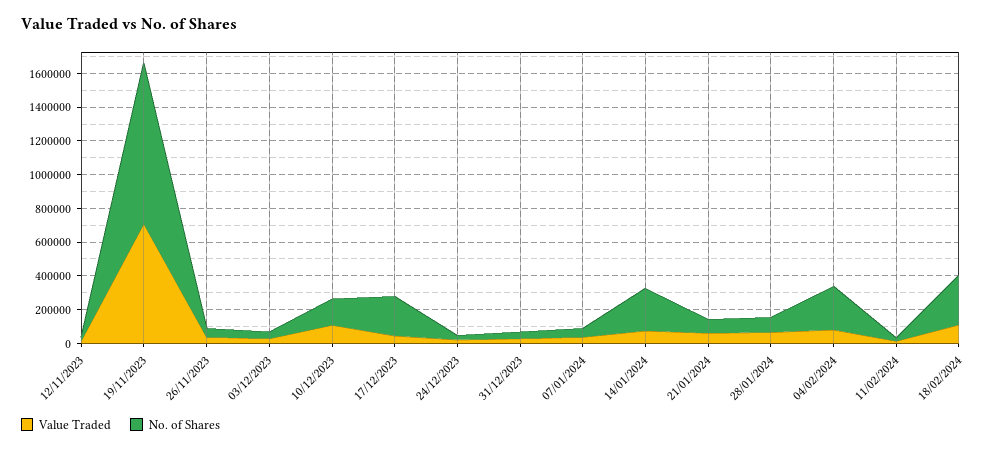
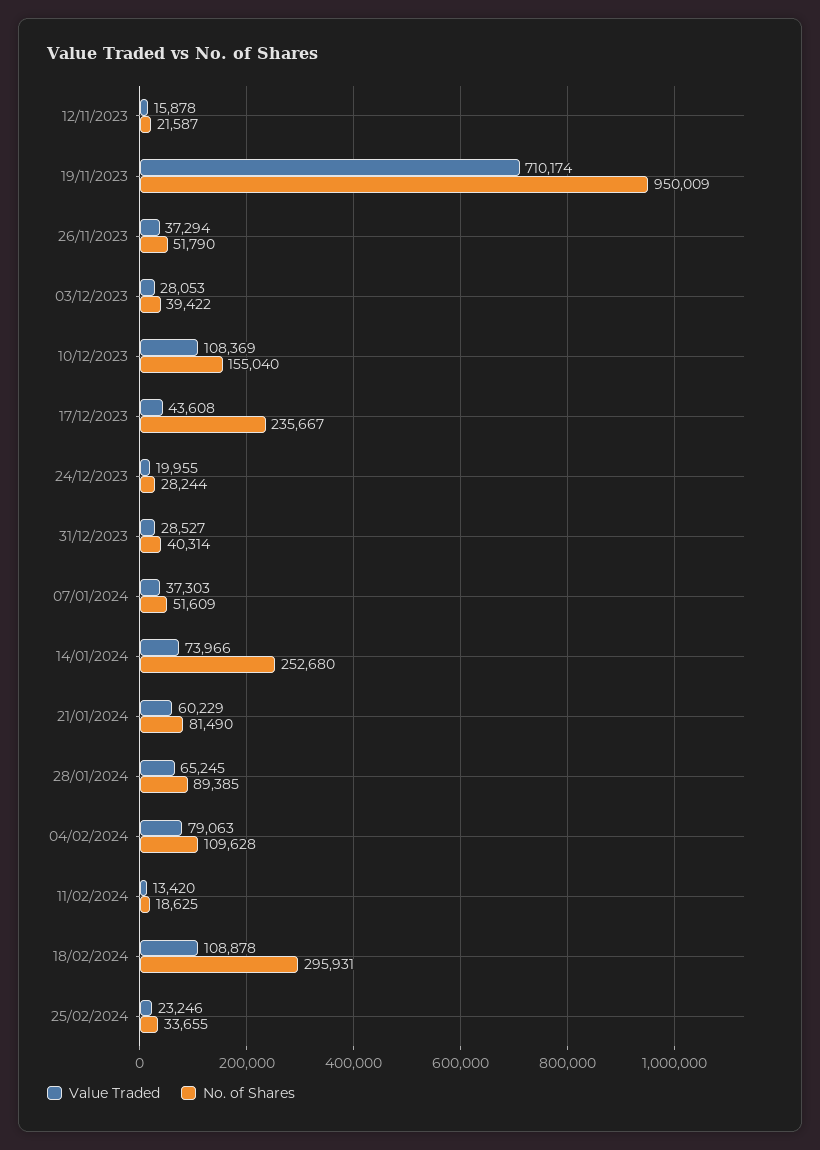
No. of Shares, 04/02/2024: 250000 -> 109628
Value Traded, 25/02/2024: none -> 23246
No. of Shares, 25/02/2024: none -> 33655

